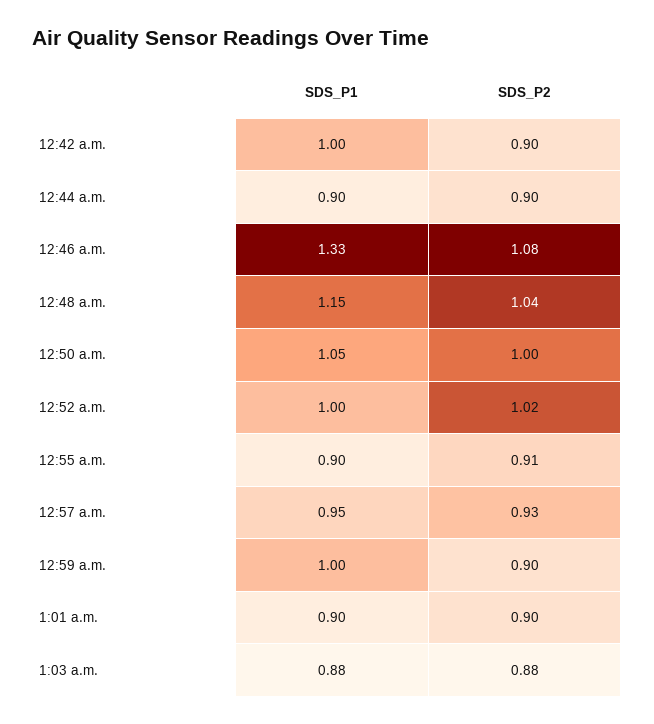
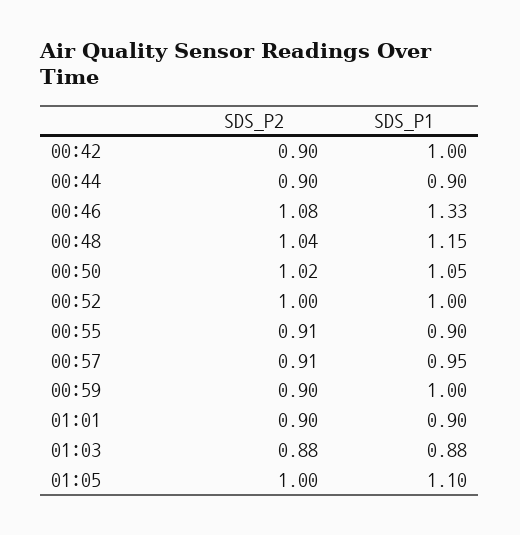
SDS_P2, 12:50 a.m.: 1 -> 1.02
SDS_P2, 12:52 a.m.: 1.02 -> 1
SDS_P2, 12:57 a.m.: 0.93 -> 0.91
SDS_P2, 01:05: none -> 1
SDS_P1, 01:05: none -> 1.1

